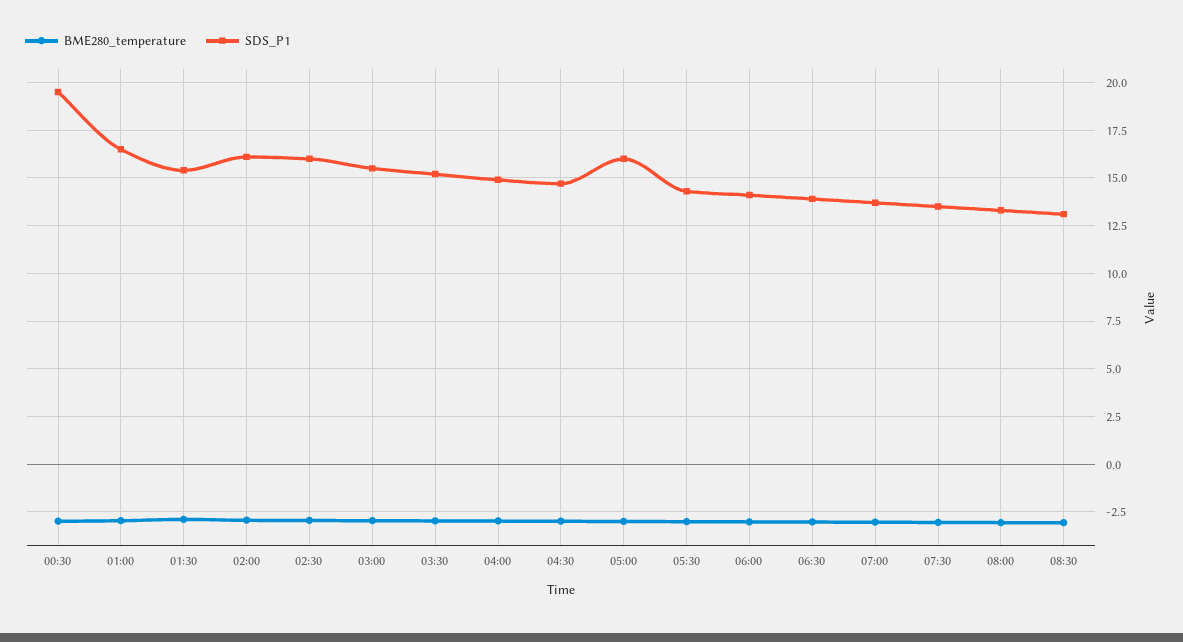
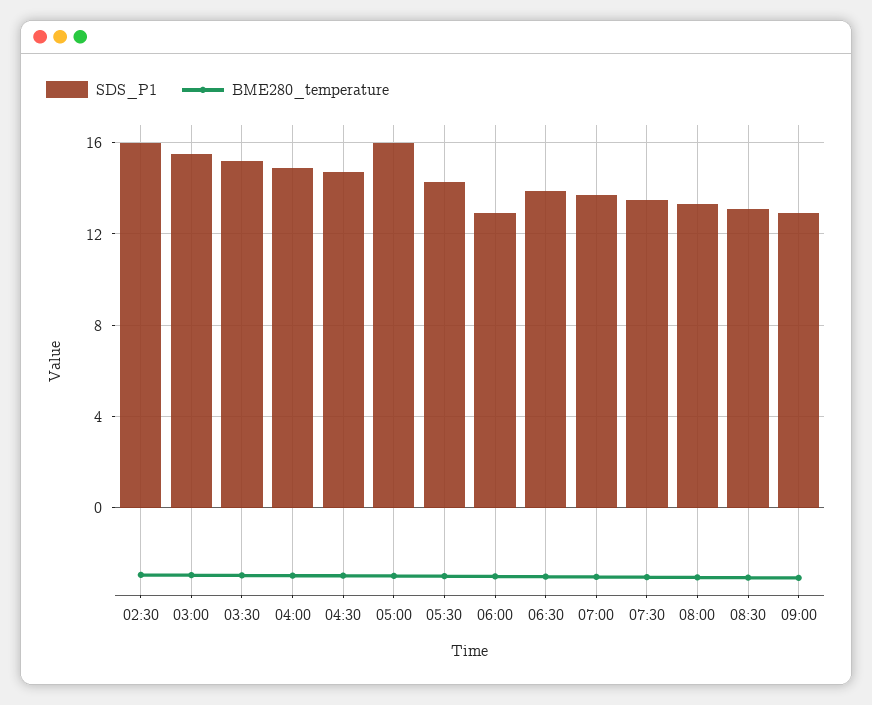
BME280_temperature, 00:30: -3 -> none
SDS_P1, 00:30: 19.5 -> none
BME280_temperature, 01:00: -3 -> none
SDS_P1, 01:00: 16.5 -> none
BME280_temperature, 01:30: -3 -> none
SDS_P1, 01:30: 15.5 -> none
BME280_temperature, 02:00: -3 -> none
SDS_P1, 02:00: 16 -> none
SDS_P1, 06:00: 14 -> 13
SDS_P1, 09:00: none -> 13
BME280_temperature, 09:00: none -> -3

